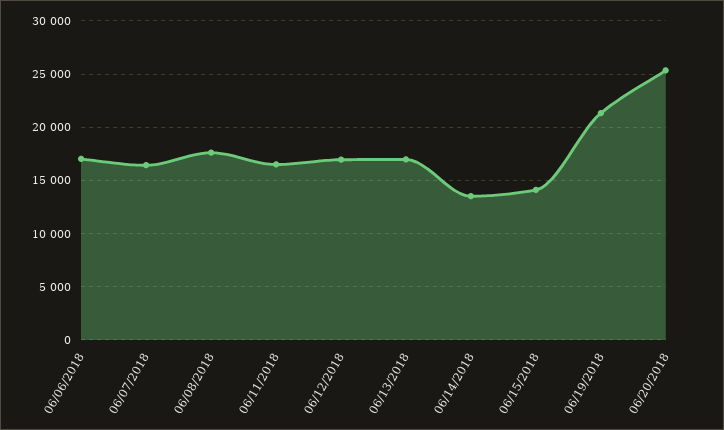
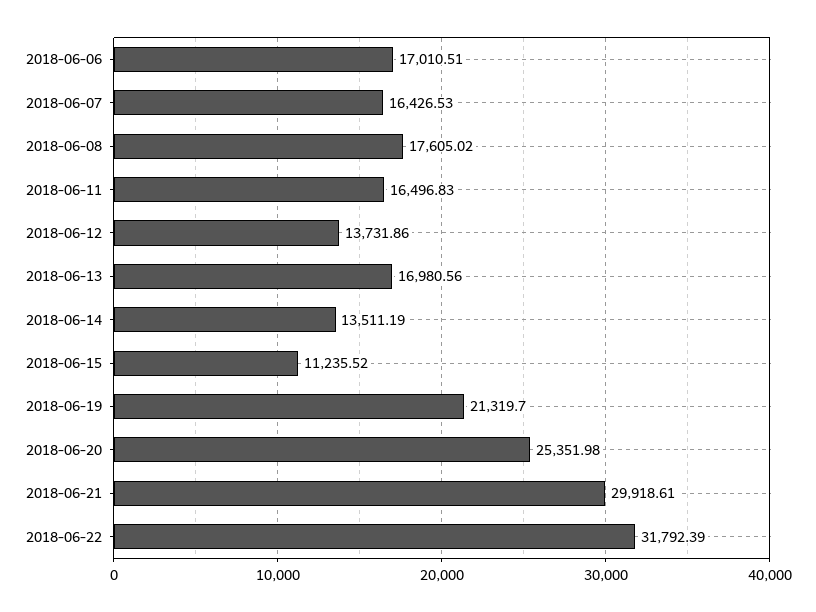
06/12/2018: 17000 -> 13731.86
06/15/2018: 14000 -> 11235.52
2018-06-21: none -> 29918.61
2018-06-22: none -> 31792.39

